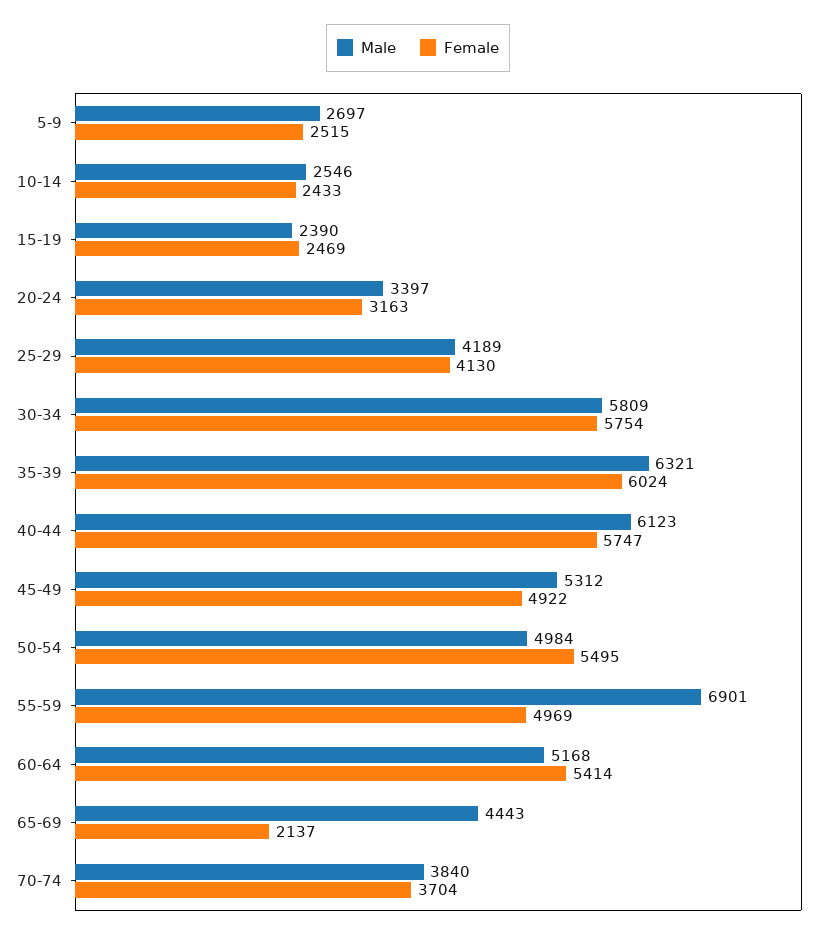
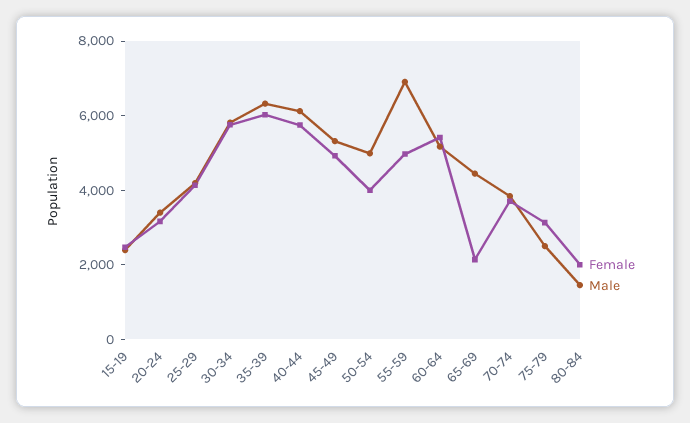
Male, 5-9: 2697 -> none
Female, 5-9: 2515 -> none
Male, 10-14: 2546 -> none
Female, 10-14: 2433 -> none
Female, 50-54: 5495 -> 4000
Female, 75-79: none -> 3000
Male, 75-79: none -> 2500
Female, 80-84: none -> 2000
Male, 80-84: none -> 1500

